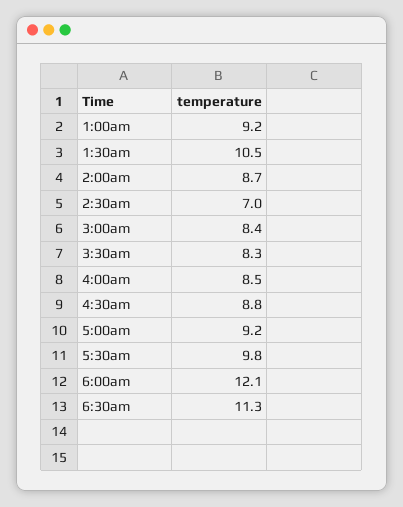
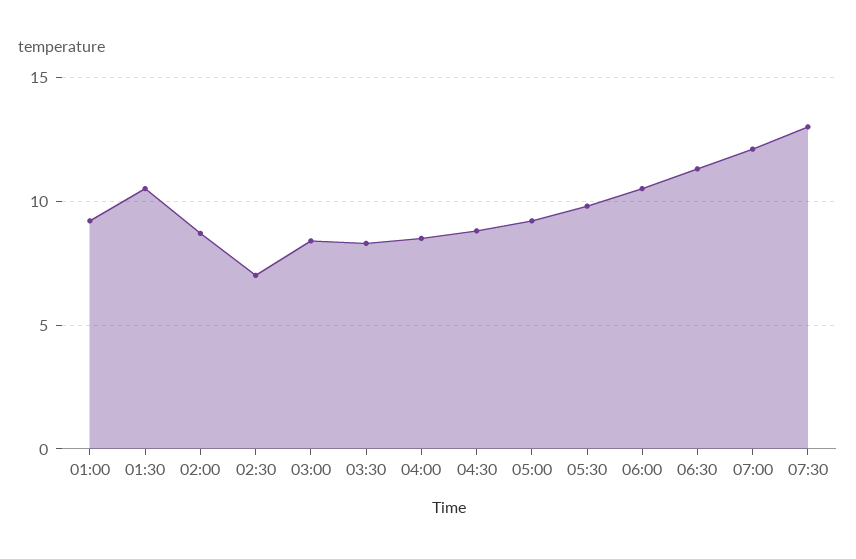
6:00am: 12.1 -> 10.5
07:00: none -> 12
07:30: none -> 13

